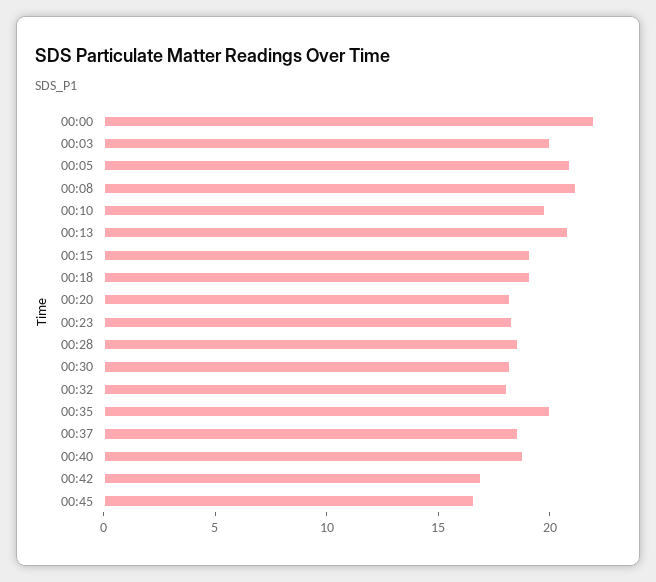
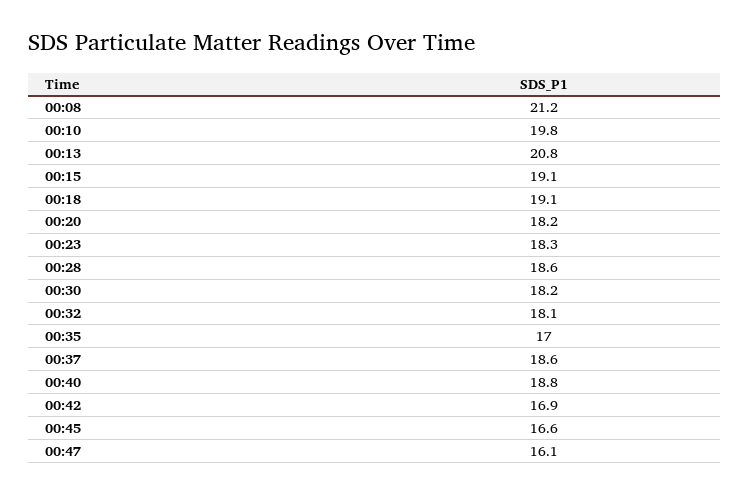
00:00: 22 -> none
00:03: 20 -> none
00:05: 21 -> none
00:35: 20 -> 17
00:47: none -> 16.1

